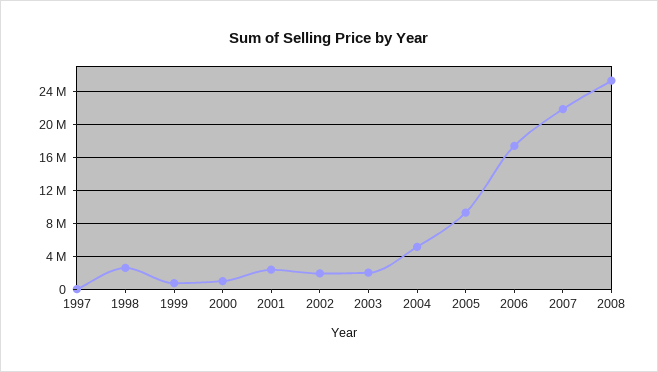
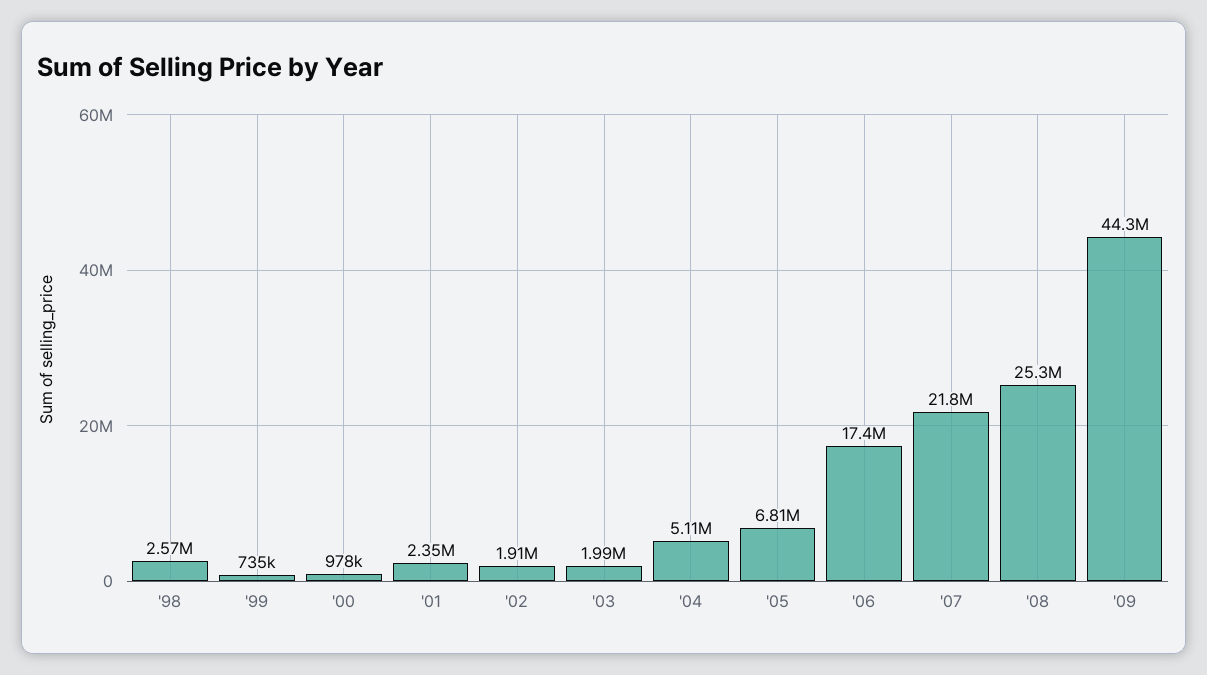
1997: 0 -> none
2005: 9000000 -> 6810000
'09: none -> 44300000

